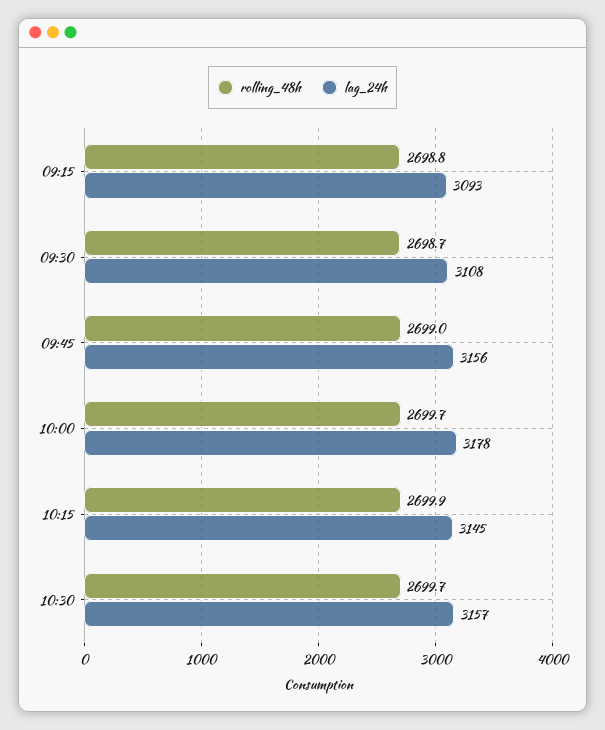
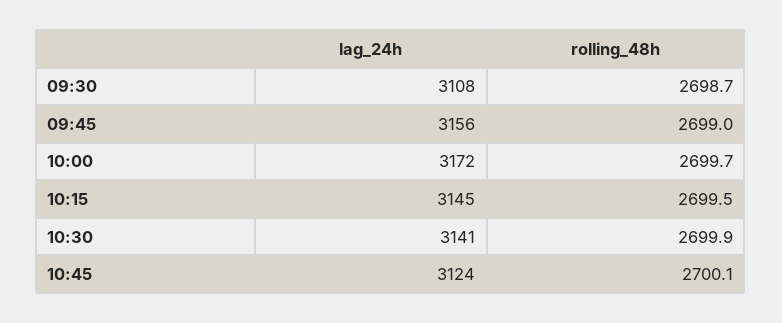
rolling_48h, 09:15: 2698.8 -> none
lag_24h, 09:15: 3093 -> none
lag_24h, 10:00: 3178 -> 3172
rolling_48h, 10:15: 2699.9 -> 2699.5
rolling_48h, 10:30: 2699.7 -> 2699.9
lag_24h, 10:30: 3157 -> 3141
lag_24h, 10:45: none -> 3124
rolling_48h, 10:45: none -> 2700.1

